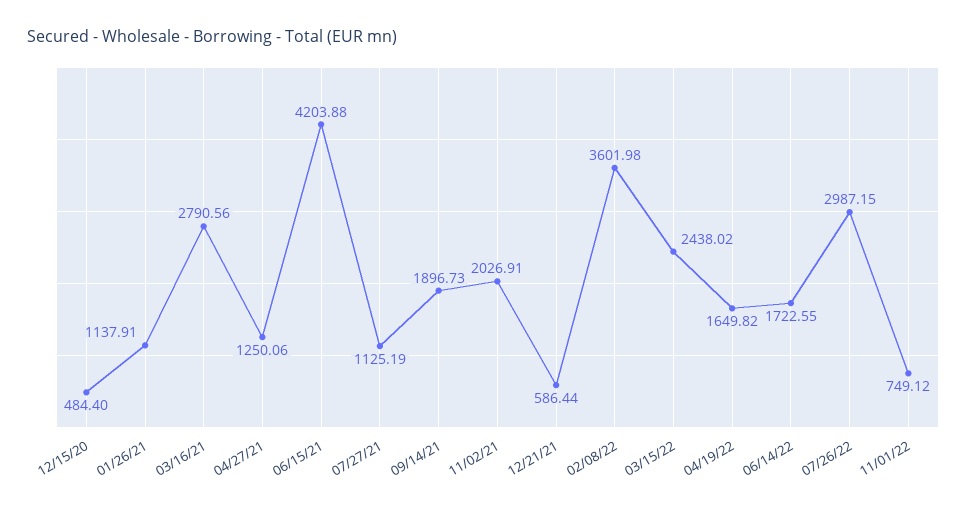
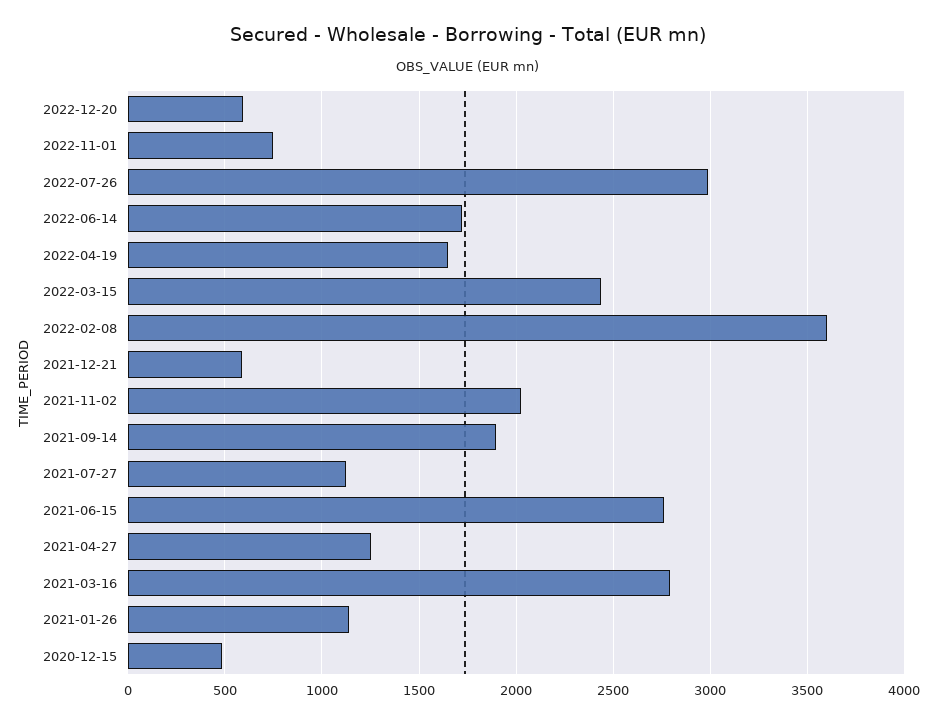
06/15/21: 4203.88 -> 2750
2022-12-20: none -> 600

